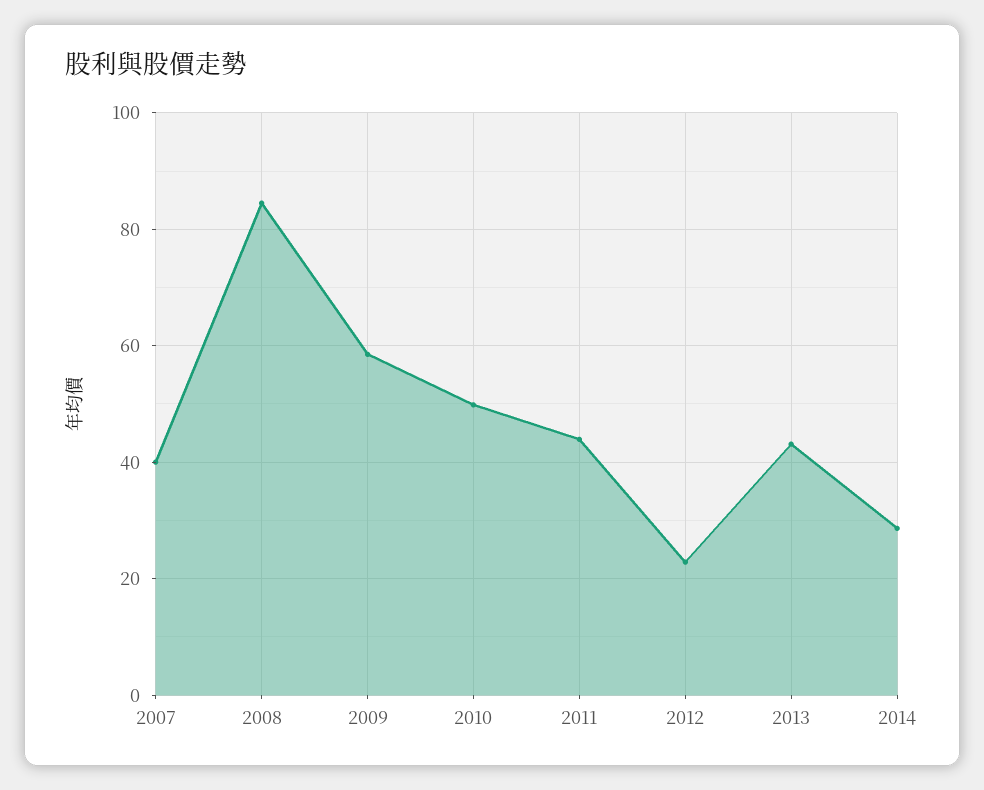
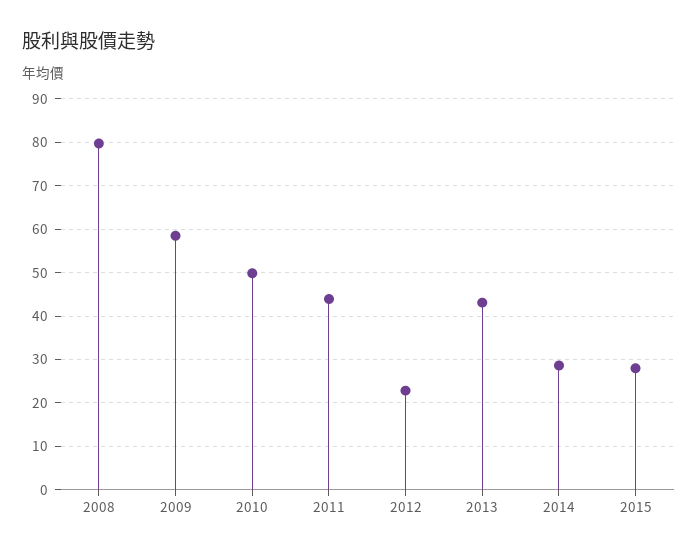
2007: 40 -> none
2008: 84 -> 80
2015: none -> 28

